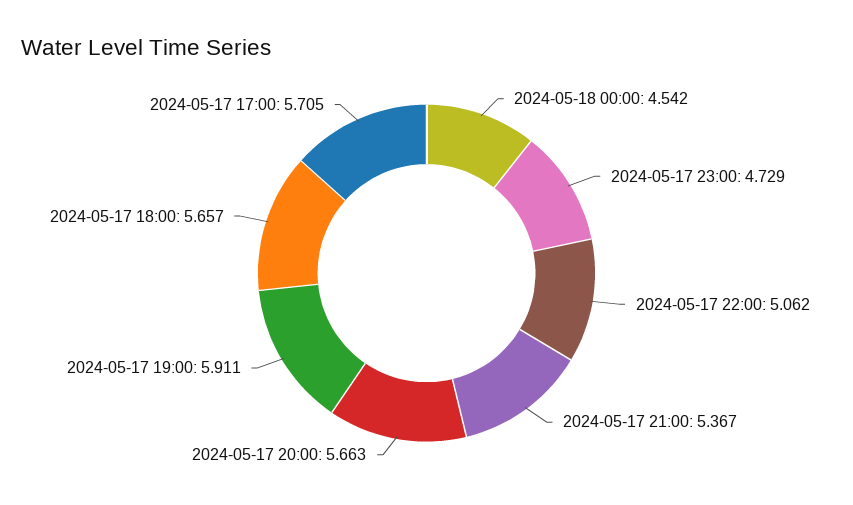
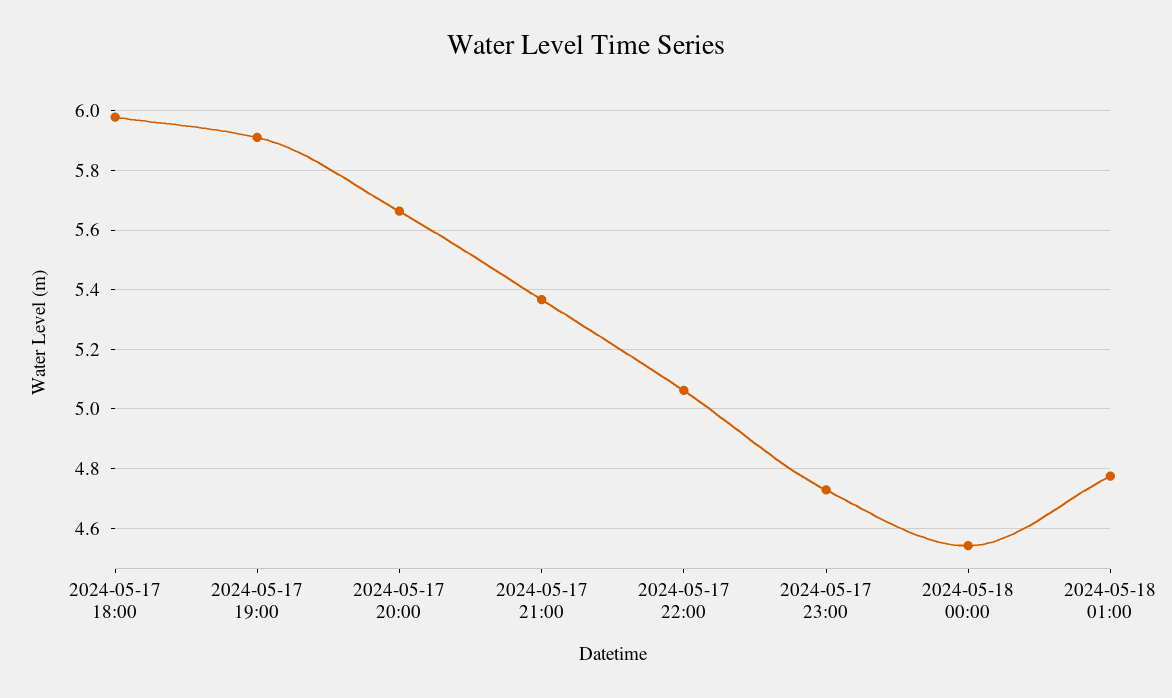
2024-05-17 18:00: 5.657 -> 5.975
2024-05-17 17:00: 5.705 -> none
2024-05-18 01:00: none -> 4.775

